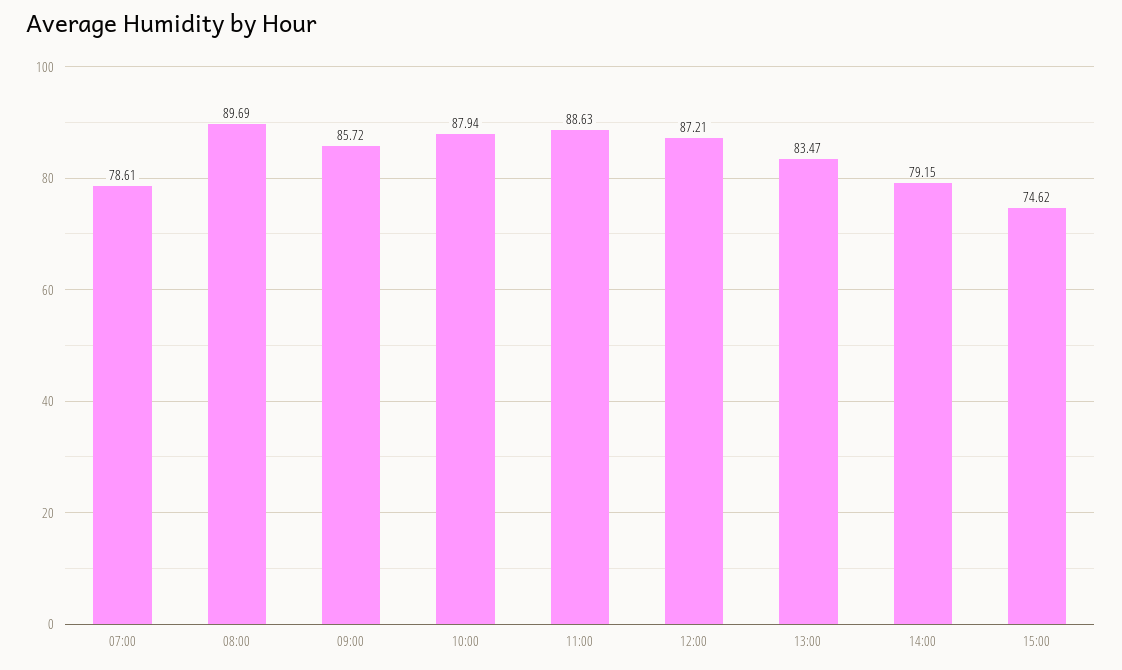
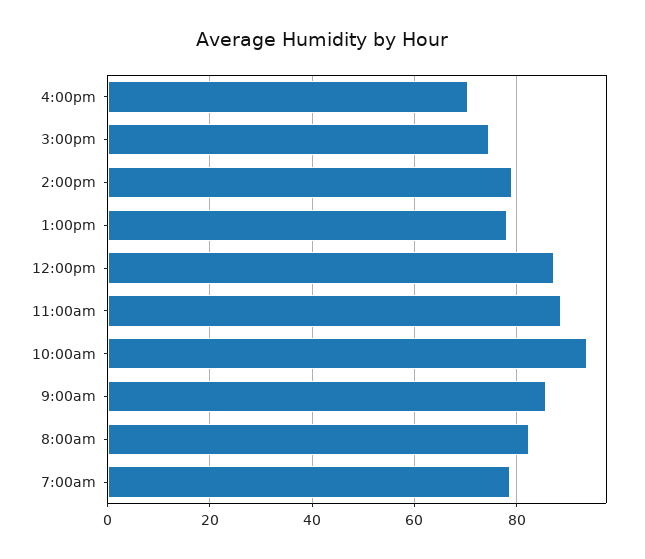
08:00: 89.69 -> 82
10:00: 87.94 -> 94
13:00: 83.47 -> 78
4:00pm: none -> 70

